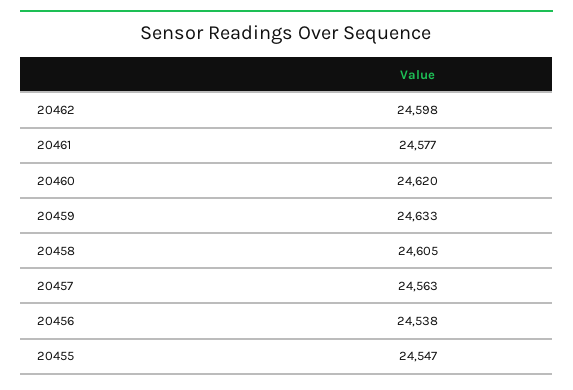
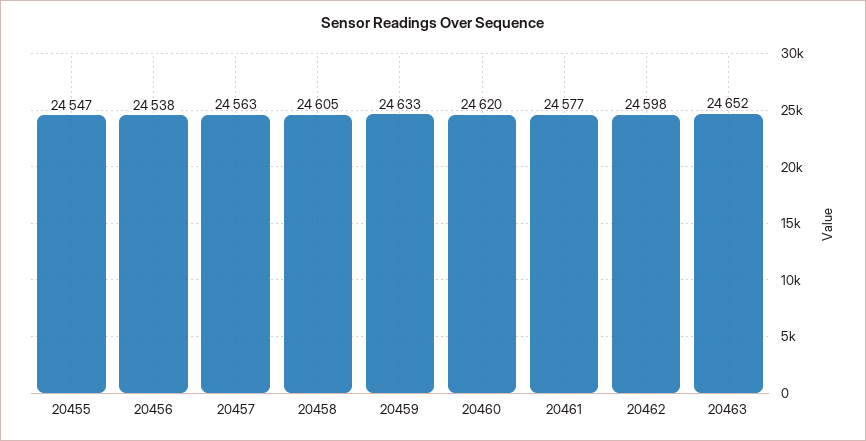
20463: none -> 24652

